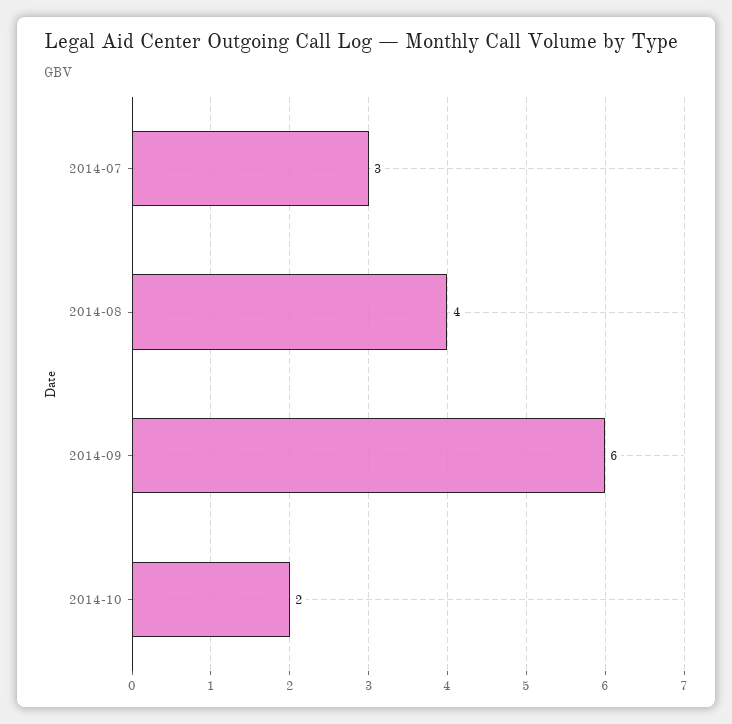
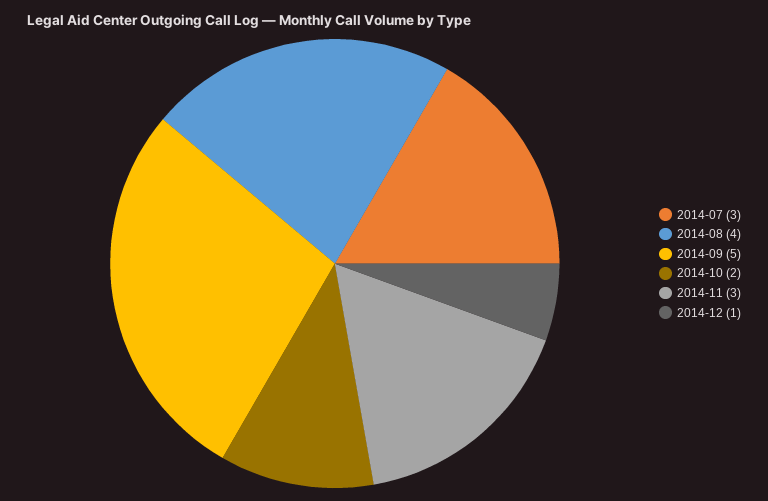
2014-09: 6 -> 5
2014-11: none -> 3
2014-12: none -> 1

